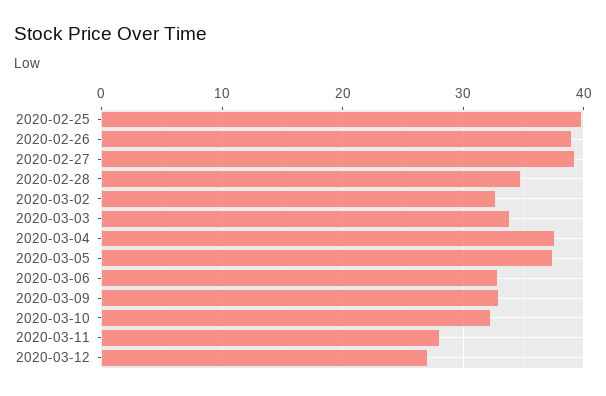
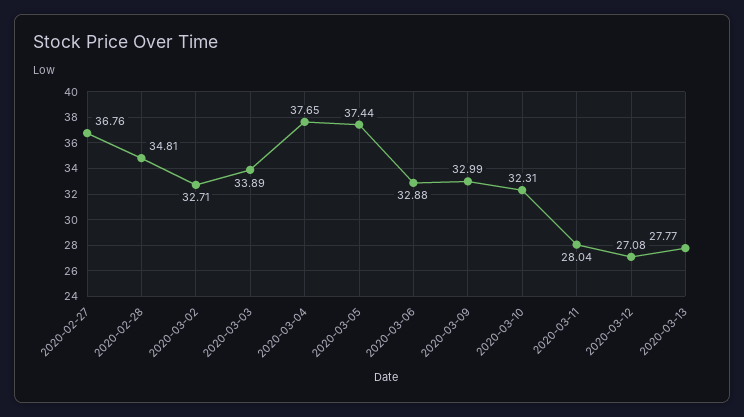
2020-02-25: 40 -> none
2020-02-26: 39 -> none
2020-02-27: 39 -> 36.76
2020-03-13: none -> 27.77

